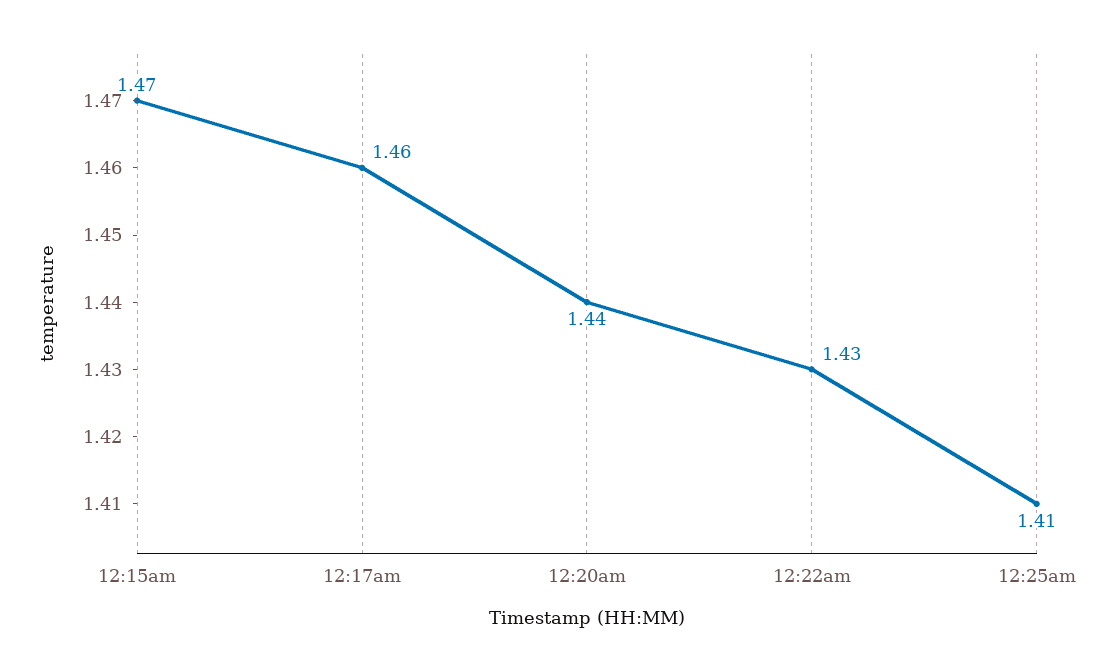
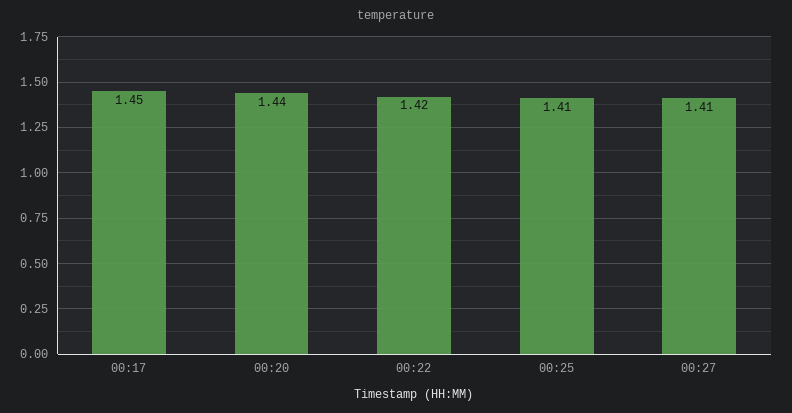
12:15am: 1.47 -> none
12:17am: 1.46 -> 1.45
12:22am: 1.43 -> 1.42
00:27: none -> 1.41

